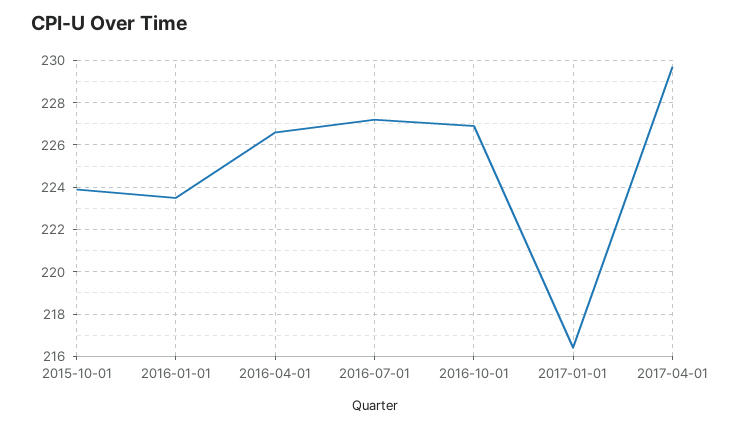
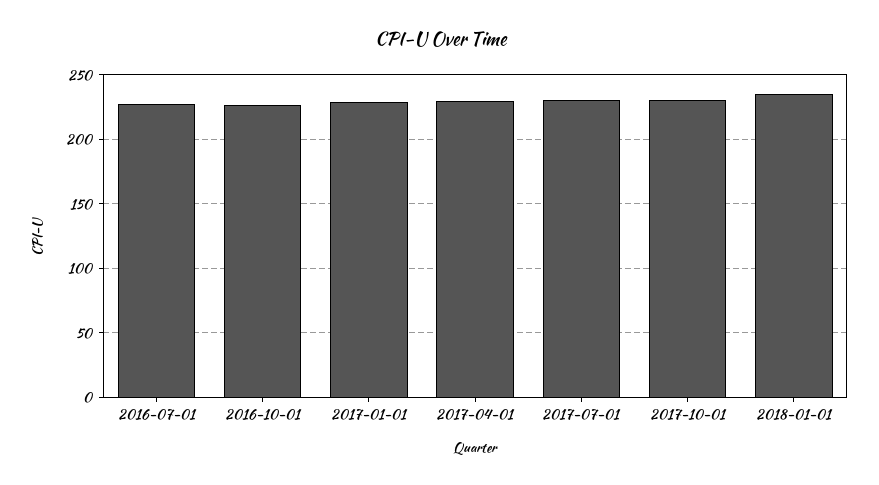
2015-10-01: 224 -> none
2016-01-01: 223.5 -> none
2016-04-01: 226.5 -> none
2017-01-01: 216.5 -> 230
2017-07-01: none -> 230
2017-10-01: none -> 230
2018-01-01: none -> 235

